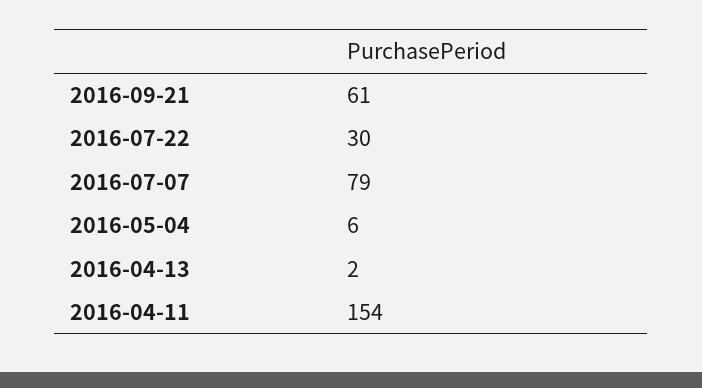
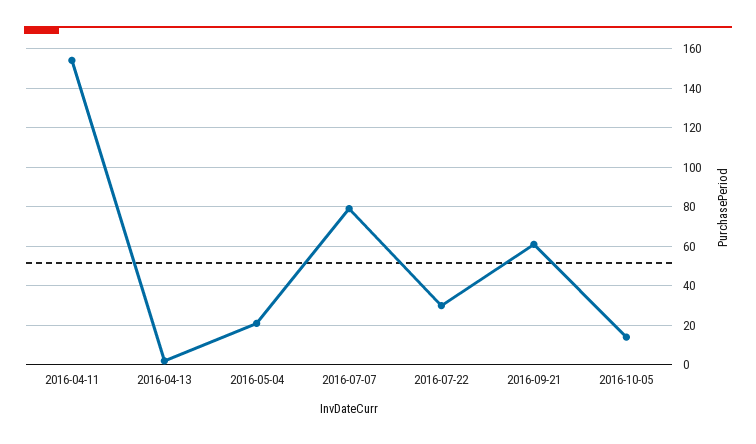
2016-05-04: 6 -> 20
2016-10-05: none -> 15

